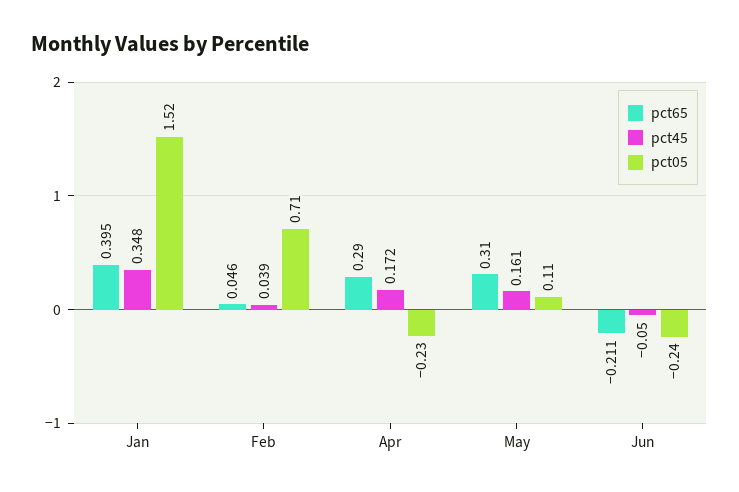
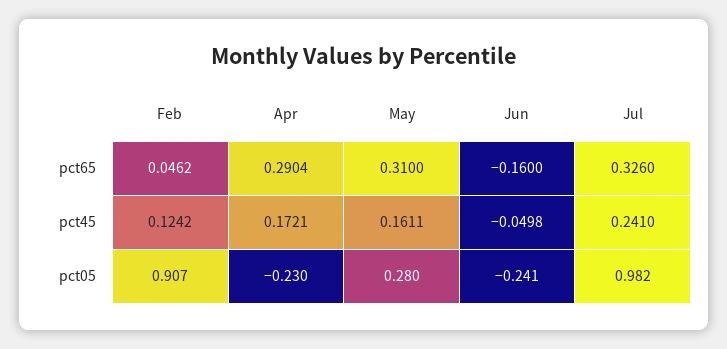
pct65, Jan: 0.395 -> none
pct45, Jan: 0.348 -> none
pct05, Jan: 1.52 -> none
pct45, Feb: 0.039 -> 0.1242
pct05, Feb: 0.71 -> 0.907
pct05, May: 0.11 -> 0.28
pct65, Jun: -0.211 -> -0.16
pct65, Jul: none -> 0.326
pct45, Jul: none -> 0.241
pct05, Jul: none -> 0.982

